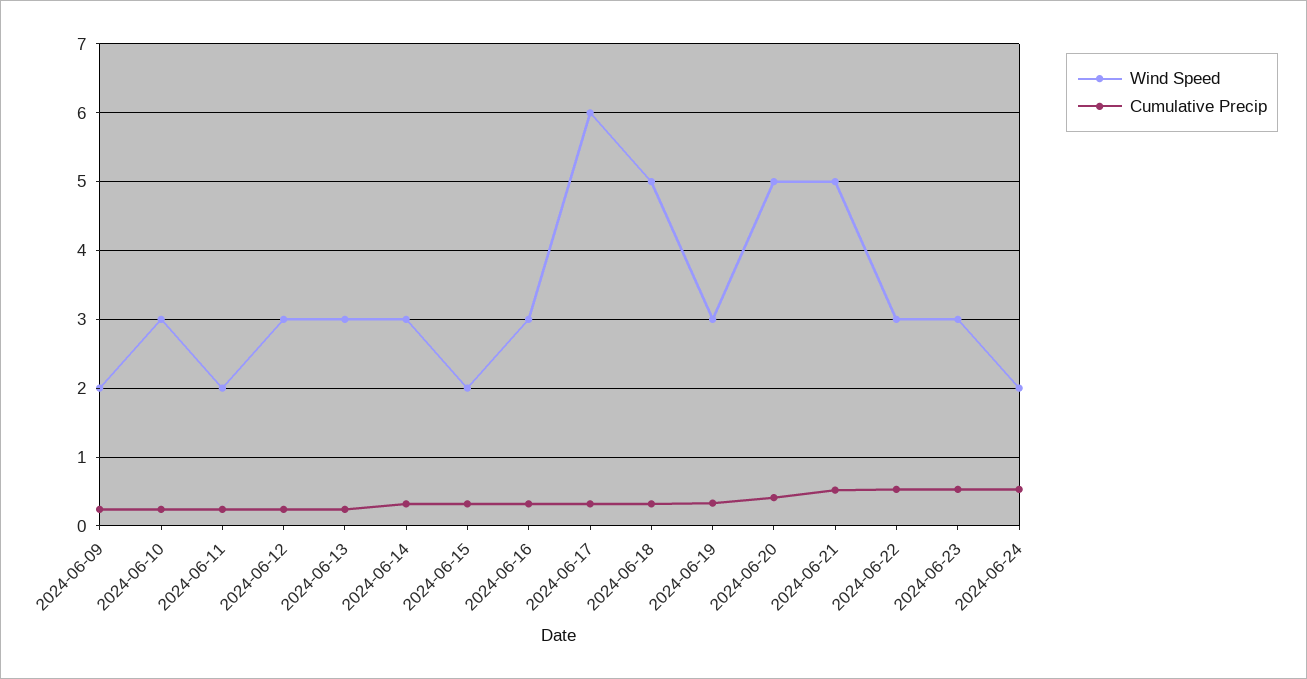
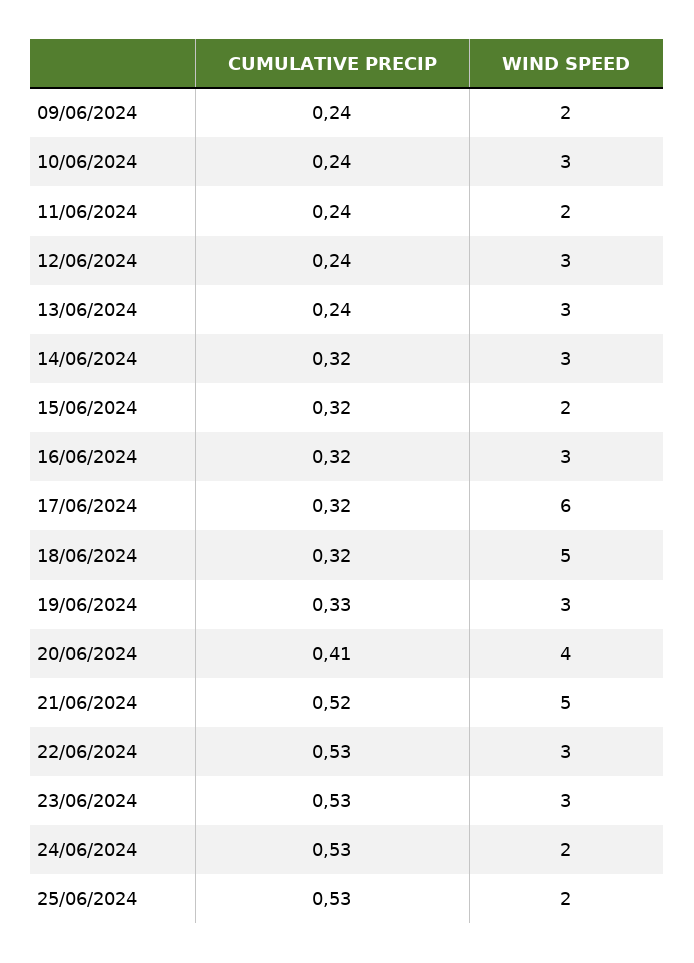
Wind Speed, 2024-06-20: 5 -> 4
Cumulative Precip, 25/06/2024: none -> 0.53
Wind Speed, 25/06/2024: none -> 2

